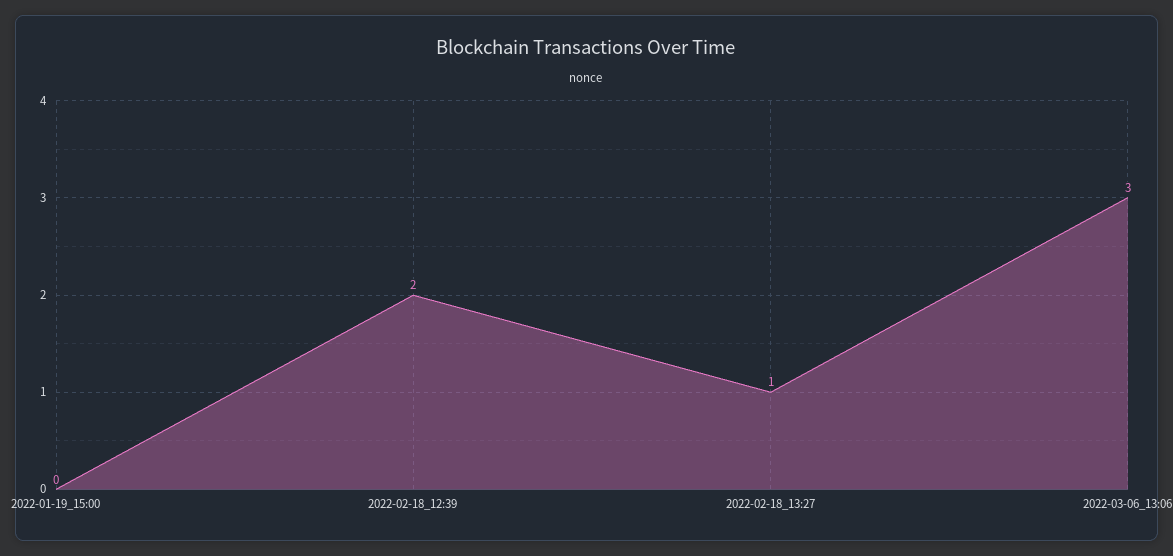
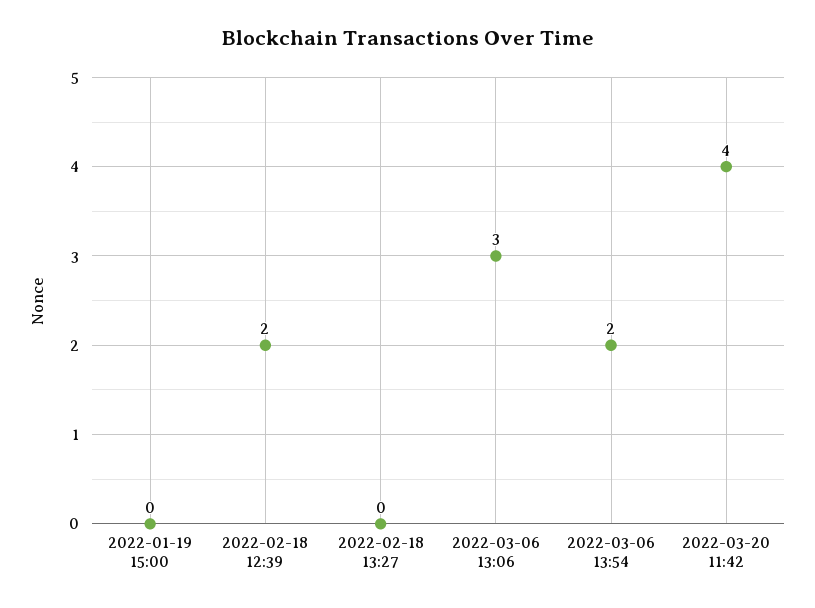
2022-02-18_13:27: 1 -> 0
2022-03-06 13:54: none -> 2
2022-03-20 11:42: none -> 4

